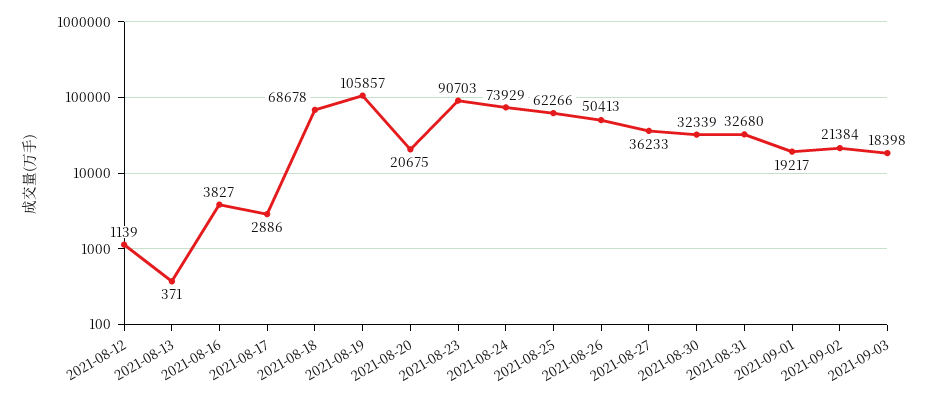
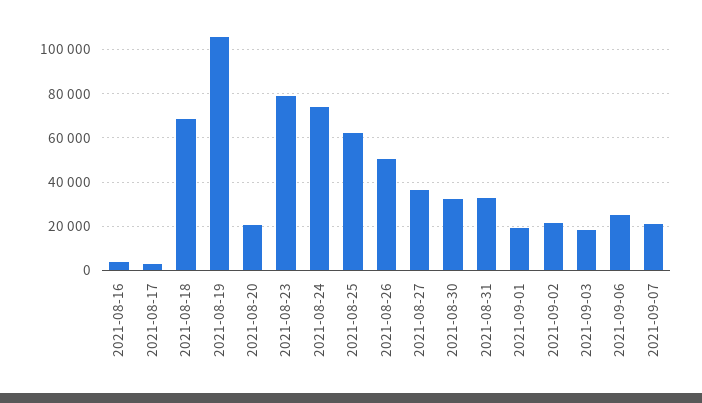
2021-08-12: 1139 -> none
2021-08-13: 371 -> none
2021-08-23: 90703 -> 80000
2021-09-06: none -> 25000
2021-09-07: none -> 20000

